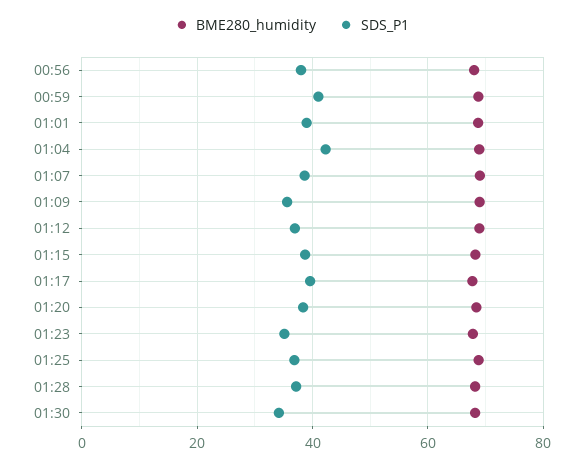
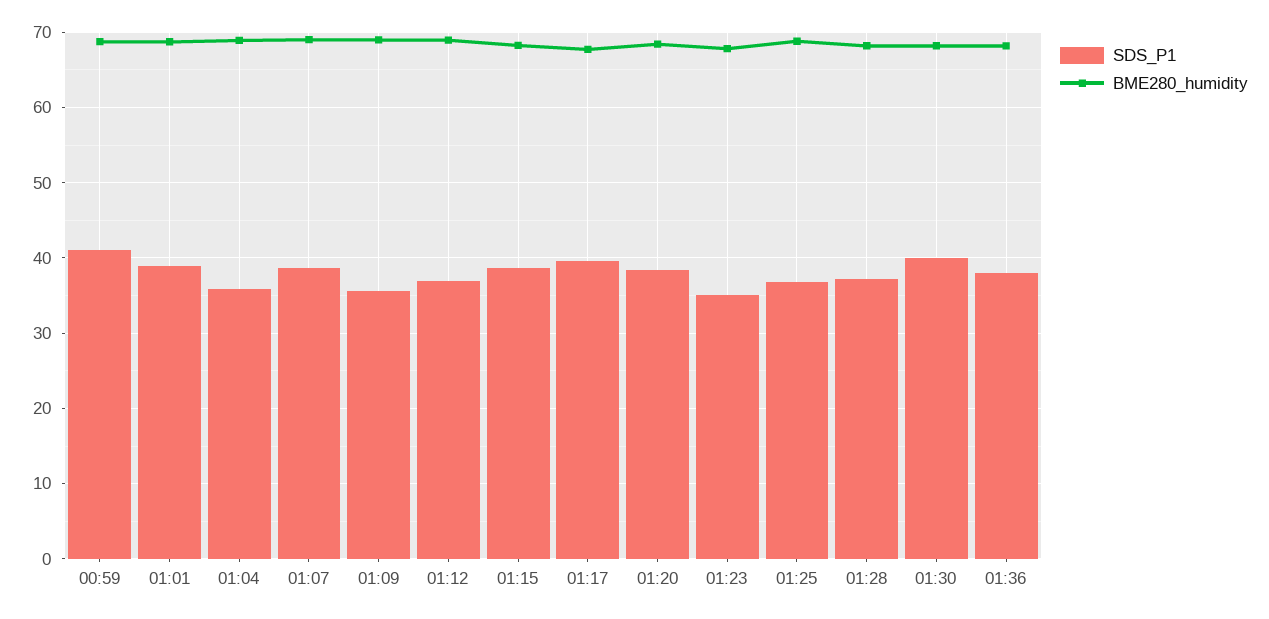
BME280_humidity, 00:56: 68 -> none
SDS_P1, 00:56: 38 -> none
SDS_P1, 01:04: 42 -> 36
SDS_P1, 01:30: 34 -> 40
SDS_P1, 01:36: none -> 38
BME280_humidity, 01:36: none -> 68

